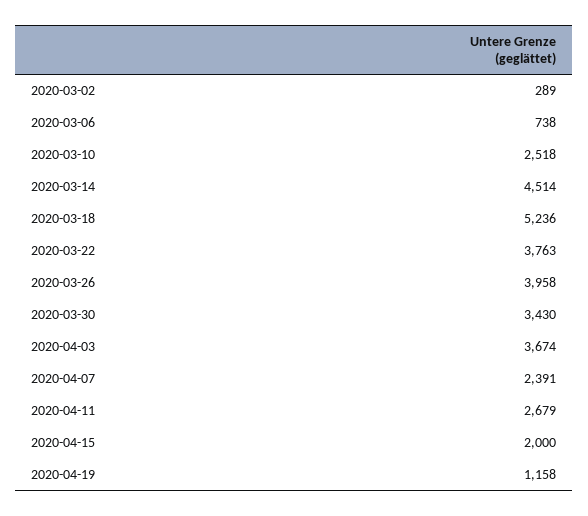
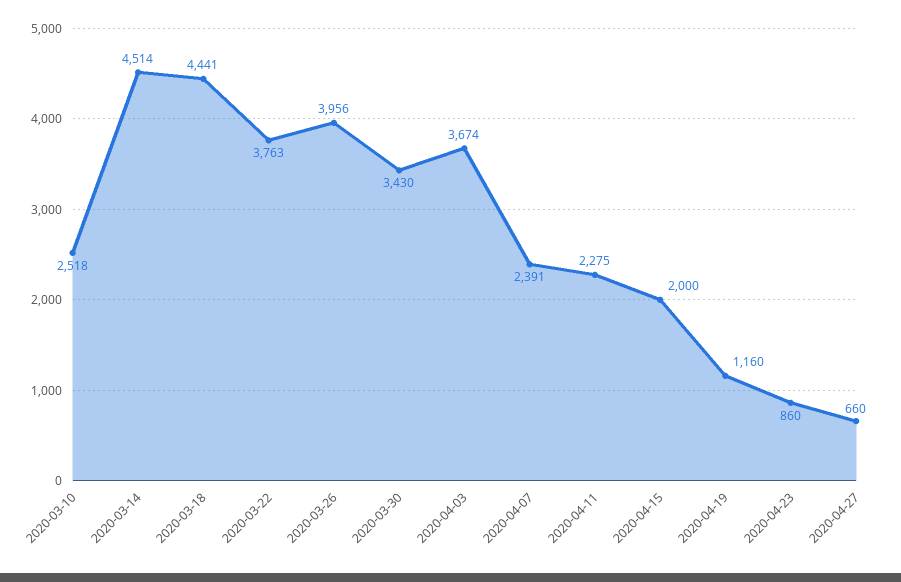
2020-03-02: 289 -> none
2020-03-06: 738 -> none
2020-03-18: 5236 -> 4441
2020-03-26: 3958 -> 3956
2020-04-11: 2679 -> 2275
2020-04-19: 1158 -> 1160
2020-04-23: none -> 860
2020-04-27: none -> 660

